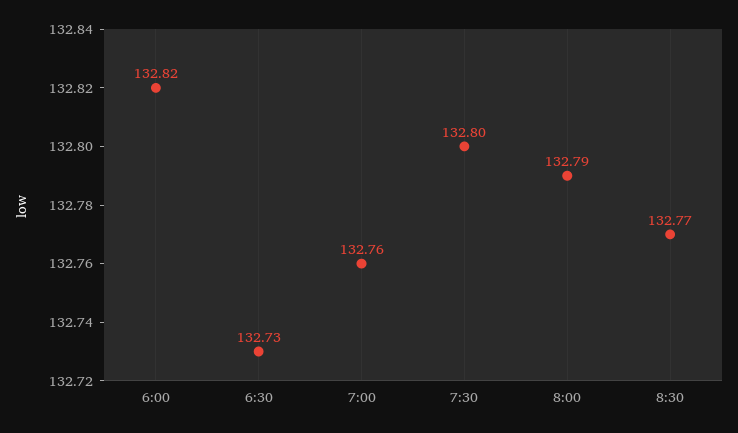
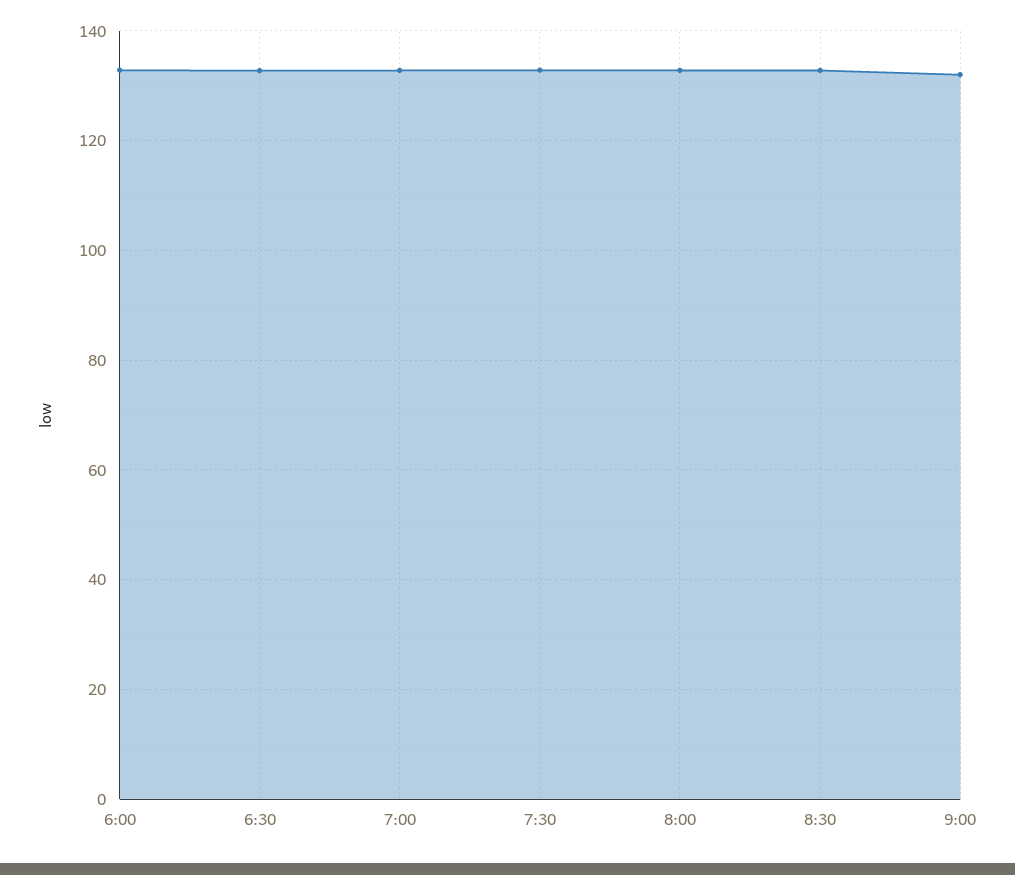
9:00: none -> 132

